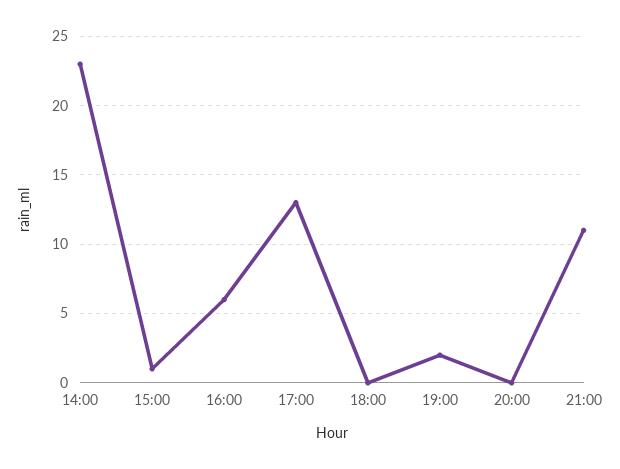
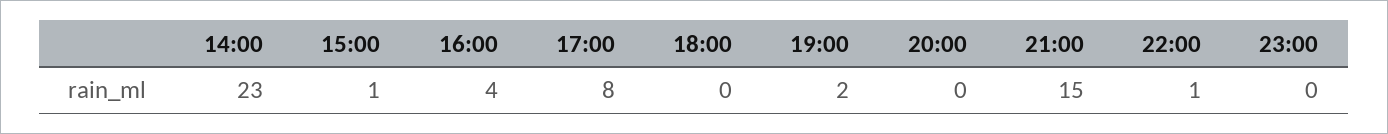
16:00: 6 -> 4
17:00: 13 -> 8
21:00: 11 -> 15
22:00: none -> 1
23:00: none -> 0

